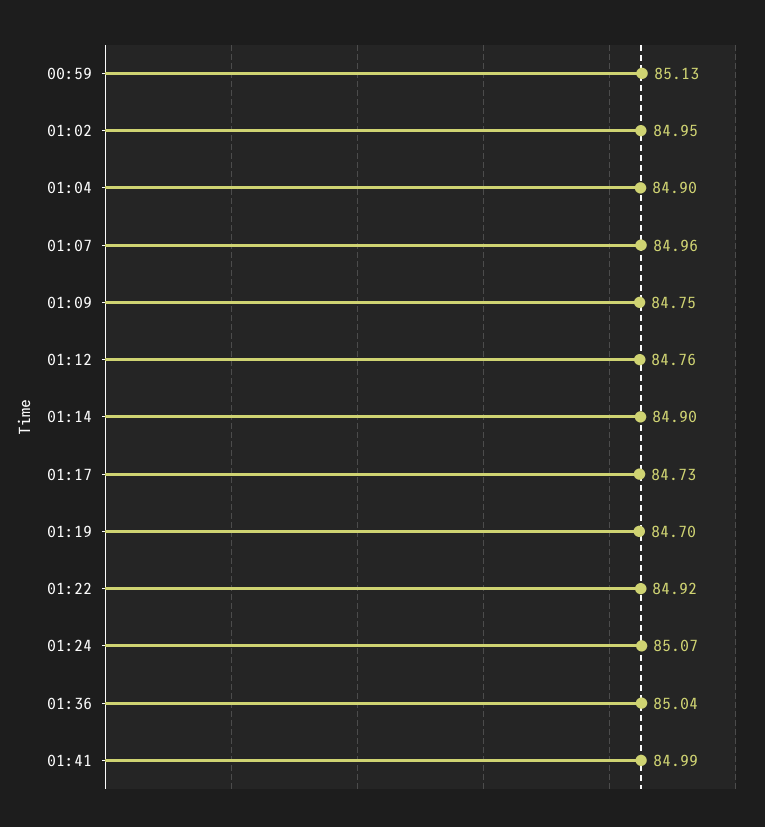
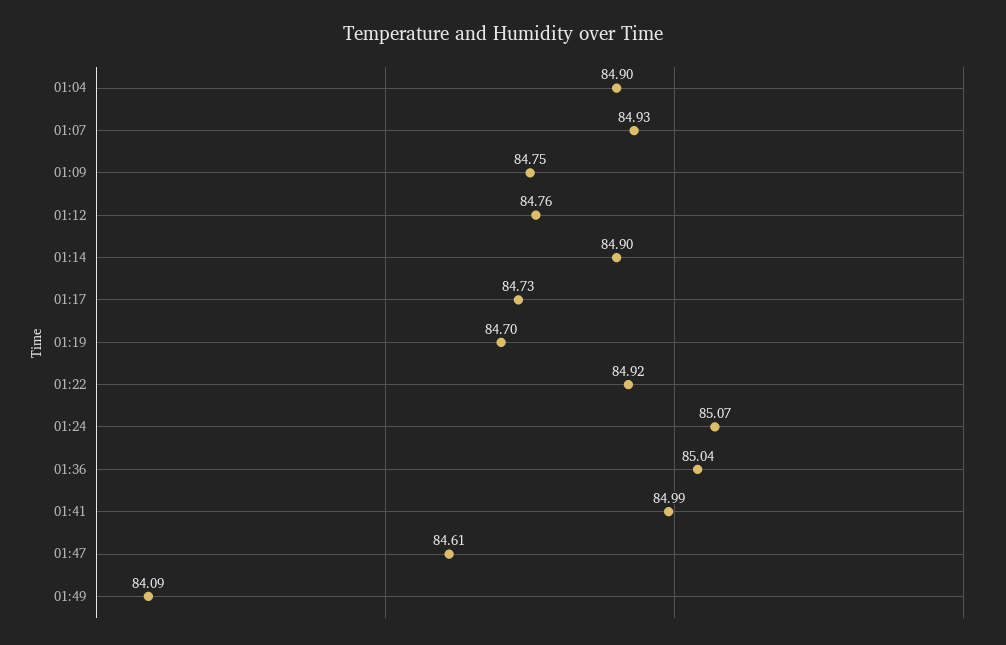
00:59: 85.13 -> none
01:02: 84.95 -> none
01:07: 84.96 -> 84.93
01:47: none -> 84.61
01:49: none -> 84.09

